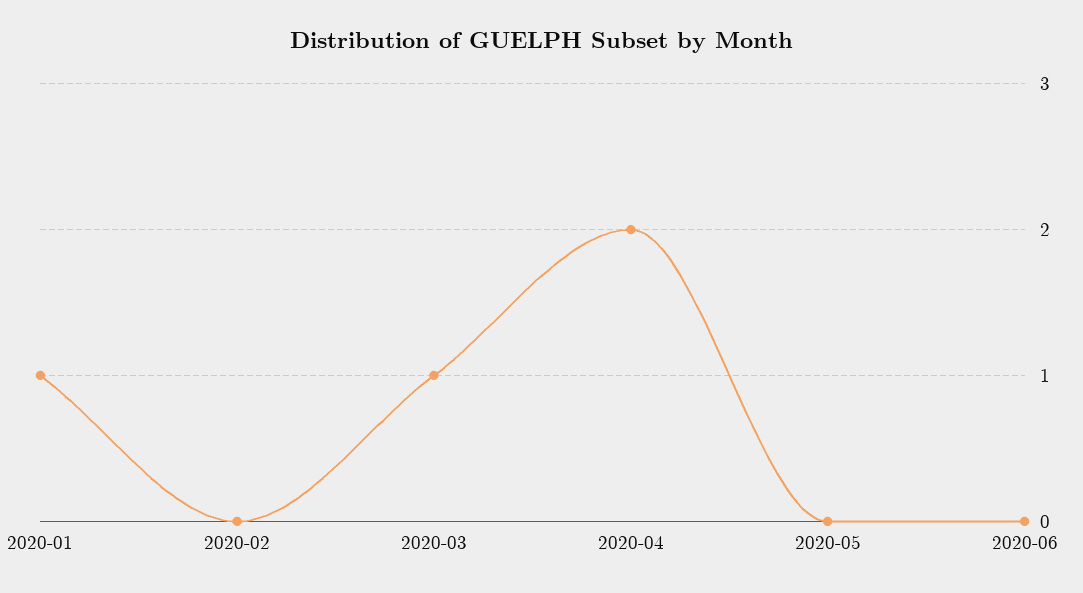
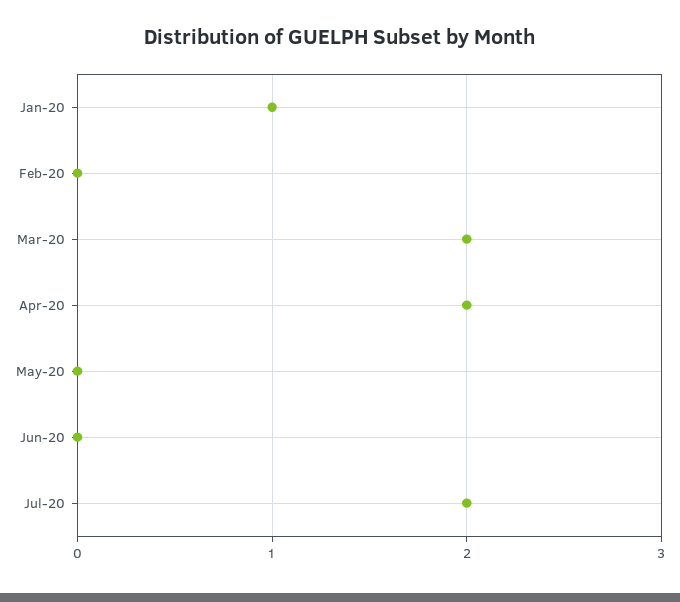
2020-03: 1 -> 2
Jul-20: none -> 2

